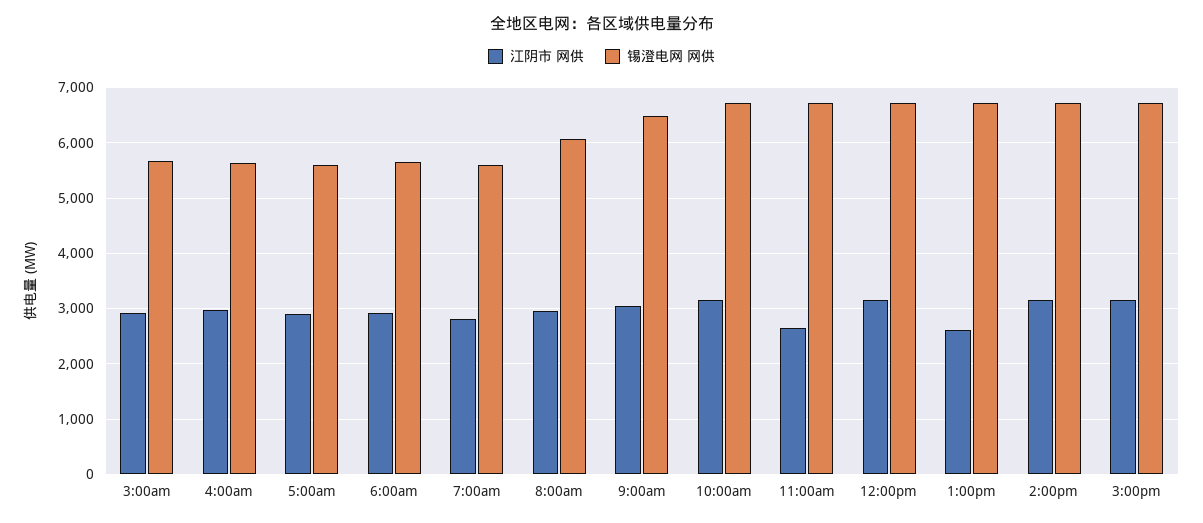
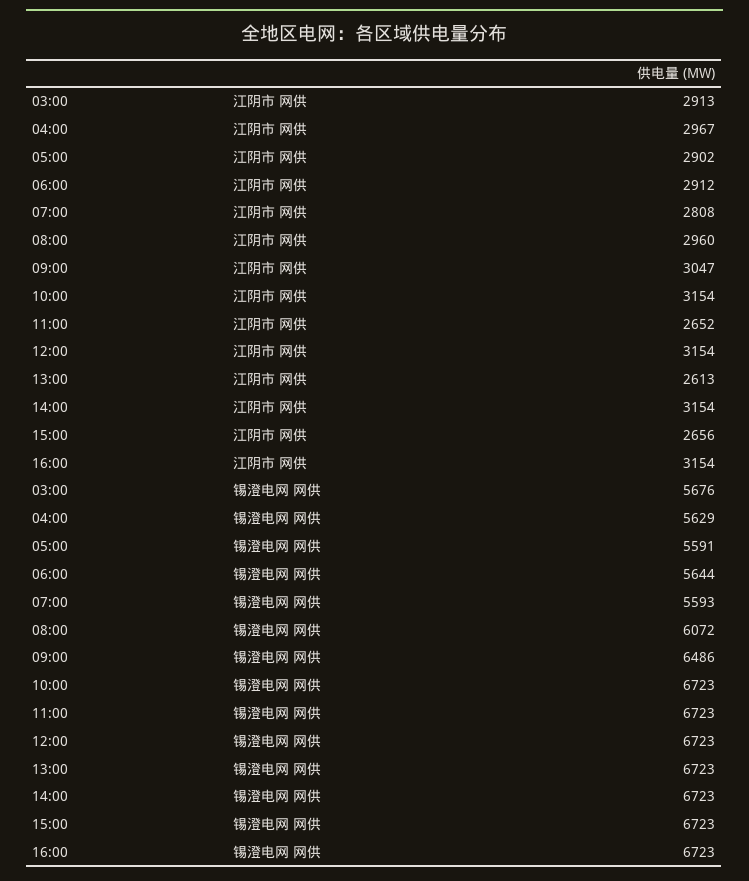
江阴市 网供, 3:00pm: 3200 -> 2656
江阴市 网供, 16:00: none -> 3154
锡澄电网 网供, 16:00: none -> 6723

